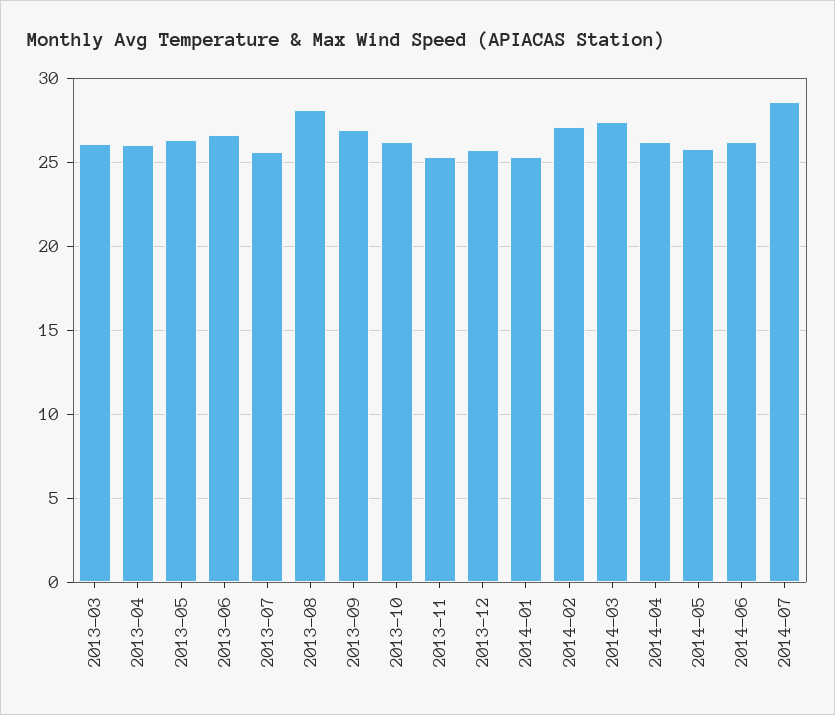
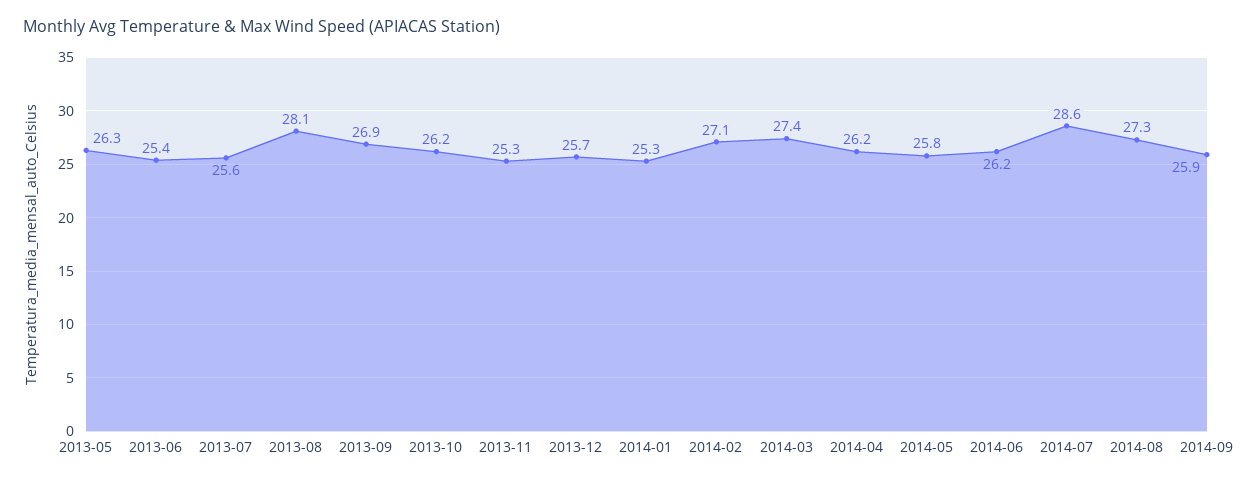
2013-03: 26 -> none
2013-04: 26 -> none
2013-06: 26.5 -> 25.4
2014-08: none -> 27.3
2014-09: none -> 25.9

